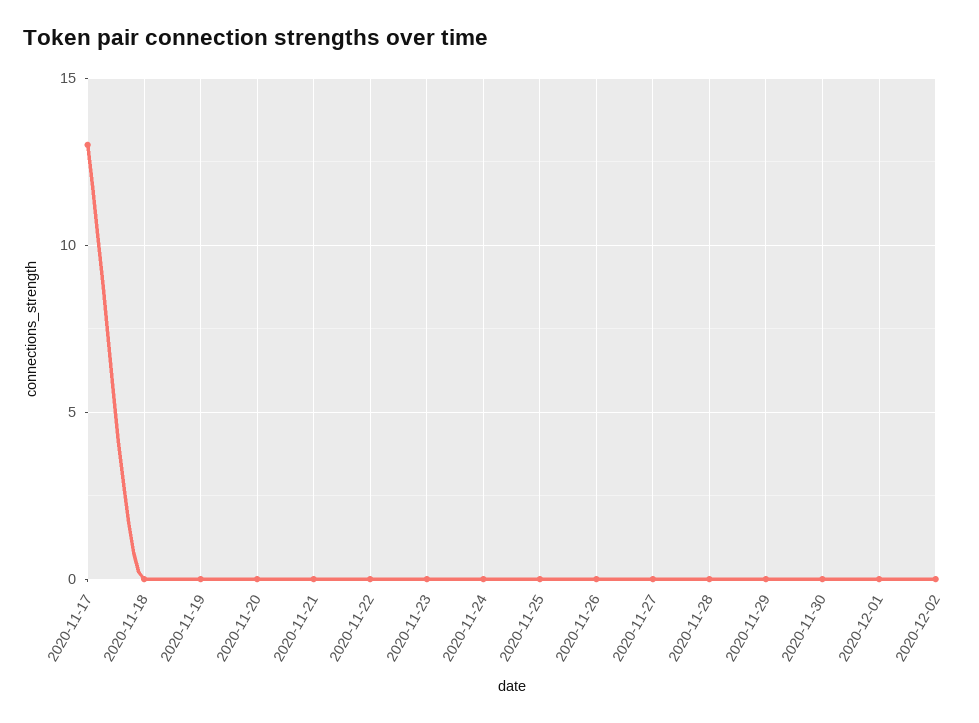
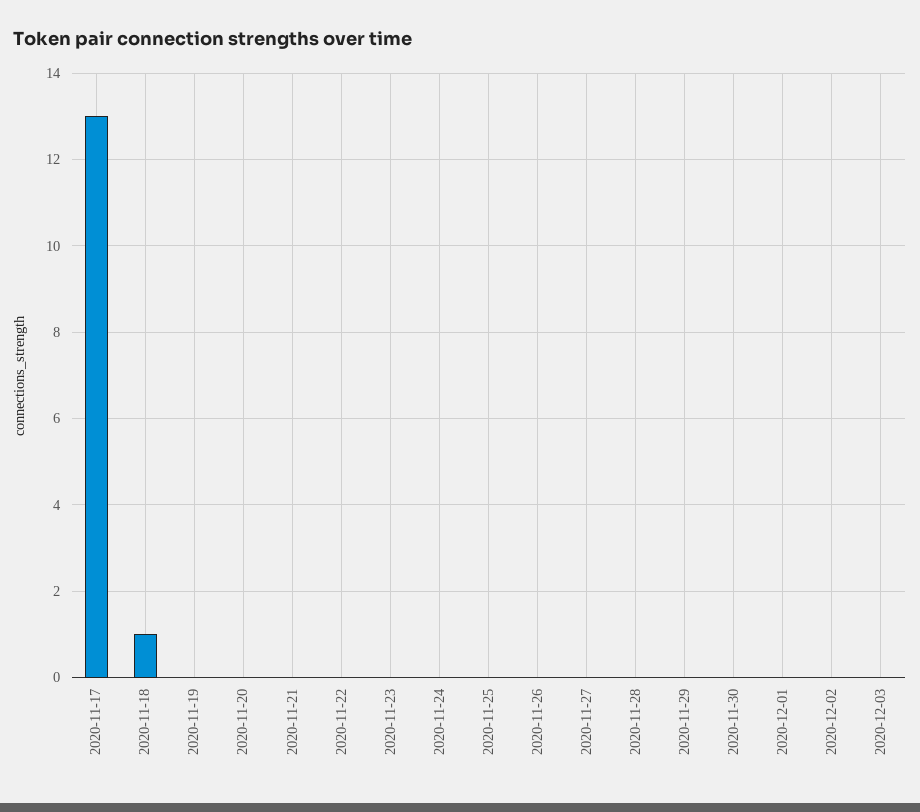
2020-11-18: 0 -> 1
2020-12-03: none -> 0

